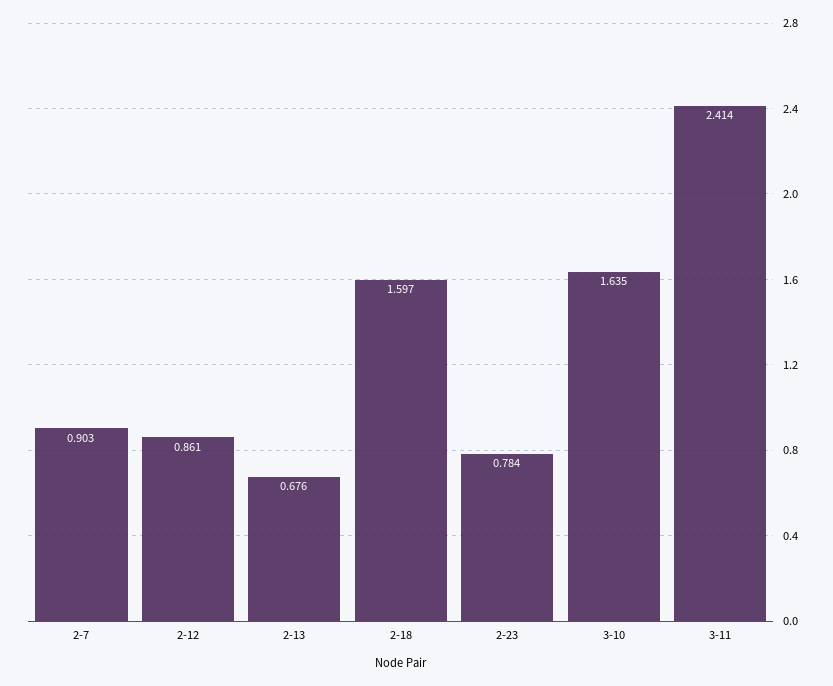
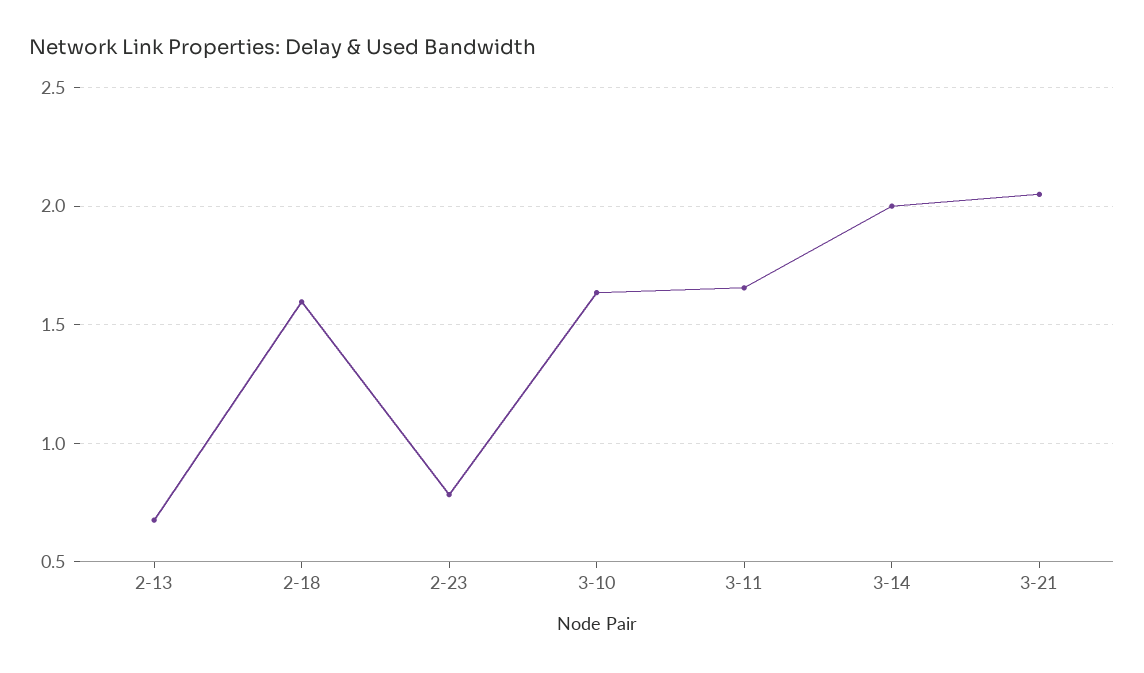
2-7: 0.903 -> none
2-12: 0.861 -> none
3-11: 2.414 -> 1.65
3-14: none -> 2
3-21: none -> 2.05

